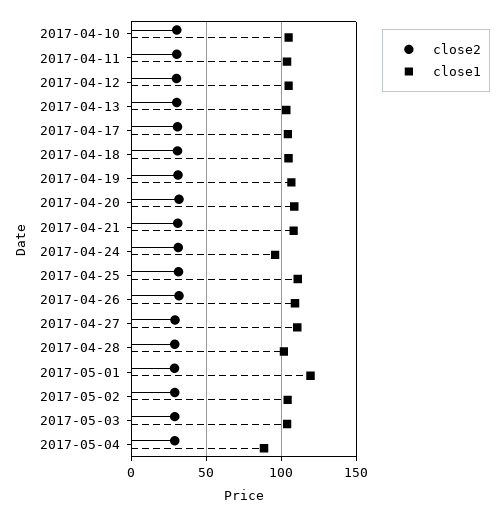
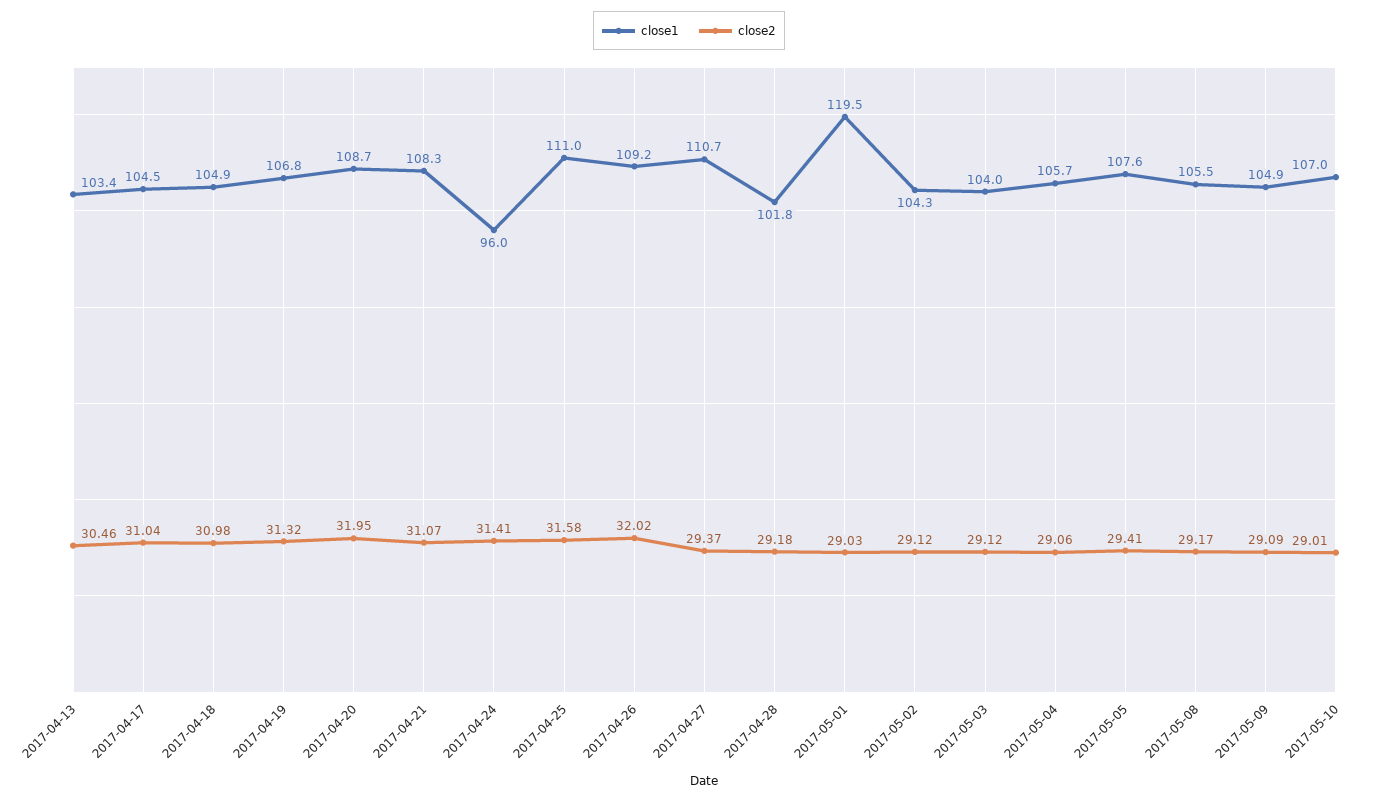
close2, 2017-04-10: 30 -> none
close1, 2017-04-10: 105 -> none
close2, 2017-04-11: 30 -> none
close1, 2017-04-11: 105 -> none
close2, 2017-04-12: 30 -> none
close1, 2017-04-12: 105 -> none
close1, 2017-05-04: 90 -> 105.7
close1, 2017-05-05: none -> 107.6
close2, 2017-05-05: none -> 29.41
close1, 2017-05-08: none -> 105.5
close2, 2017-05-08: none -> 29.17
close1, 2017-05-09: none -> 104.9
close2, 2017-05-09: none -> 29.09
close1, 2017-05-10: none -> 107
close2, 2017-05-10: none -> 29.01

